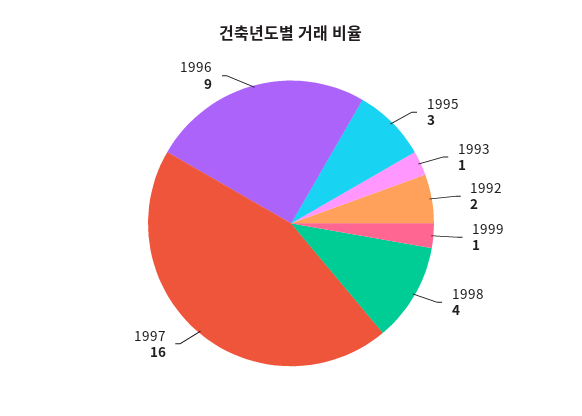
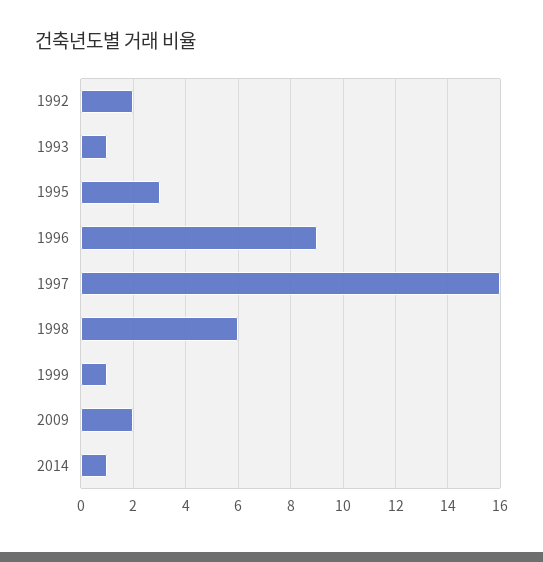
1998: 4 -> 6
2009: none -> 2
2014: none -> 1

